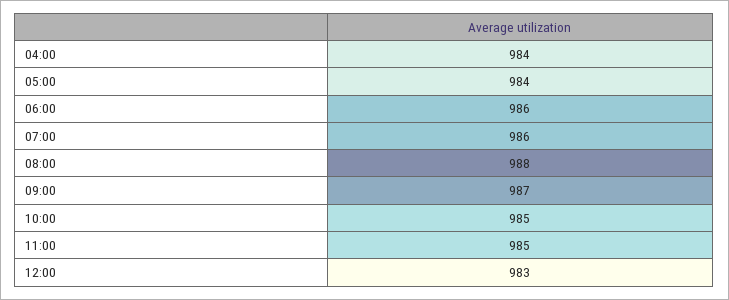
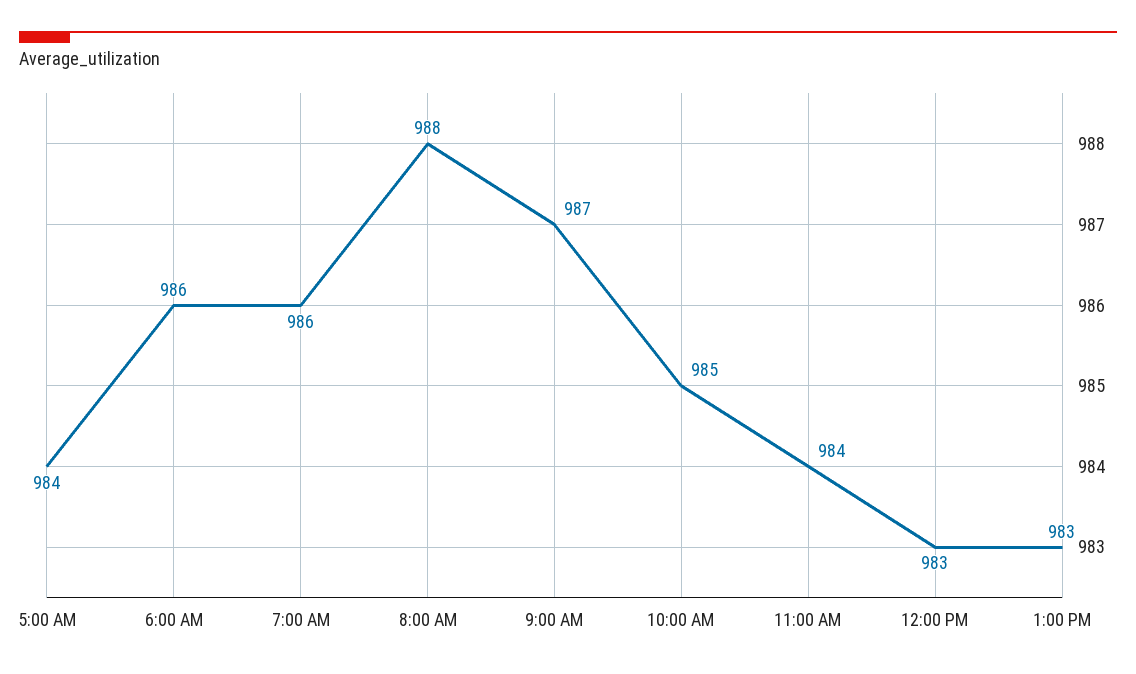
04:00: 984 -> none
11:00: 985 -> 984
1:00 PM: none -> 983

